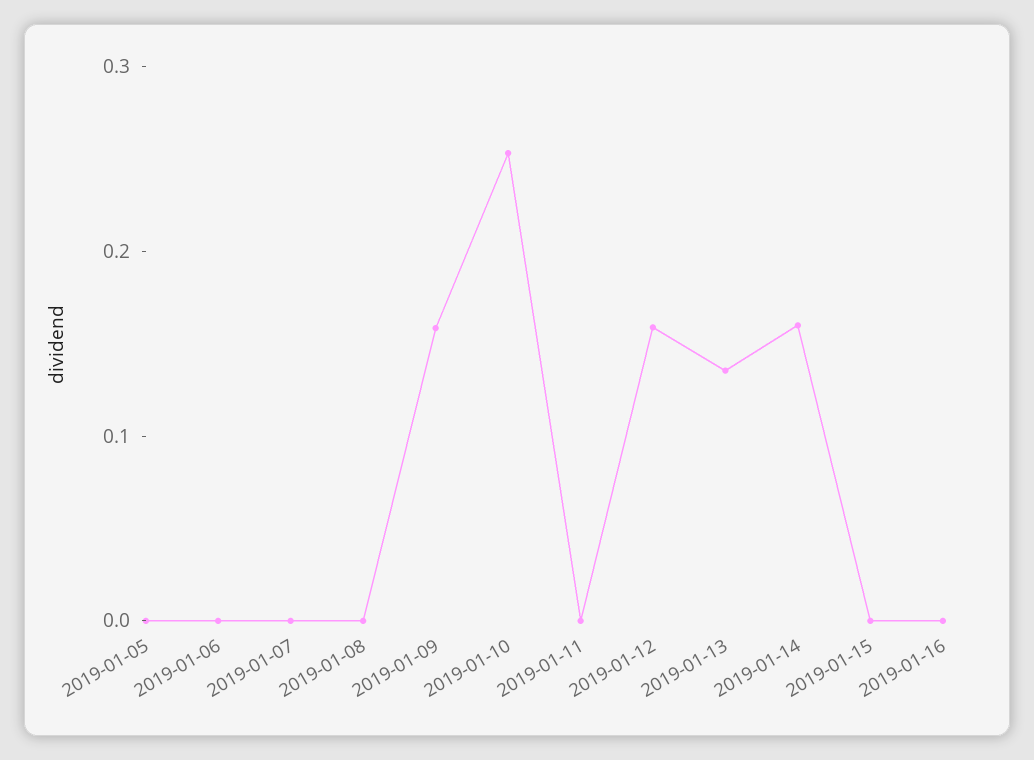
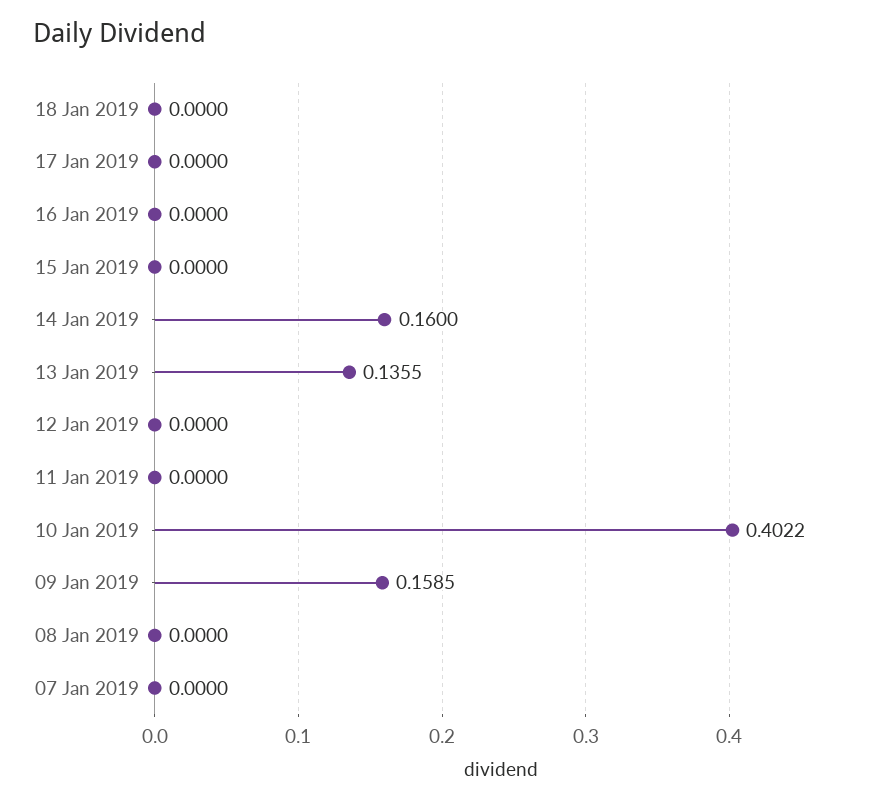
2019-01-05: 0 -> none
2019-01-06: 0 -> none
2019-01-10: 0.26 -> 0.4022
2019-01-12: 0.16 -> 0
18 Jan 2019: none -> 0
17 Jan 2019: none -> 0

